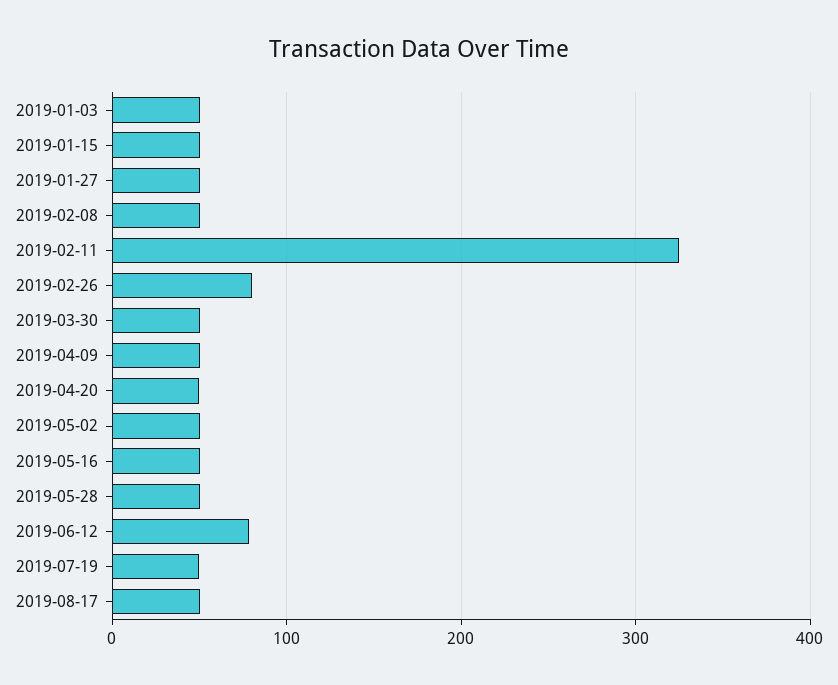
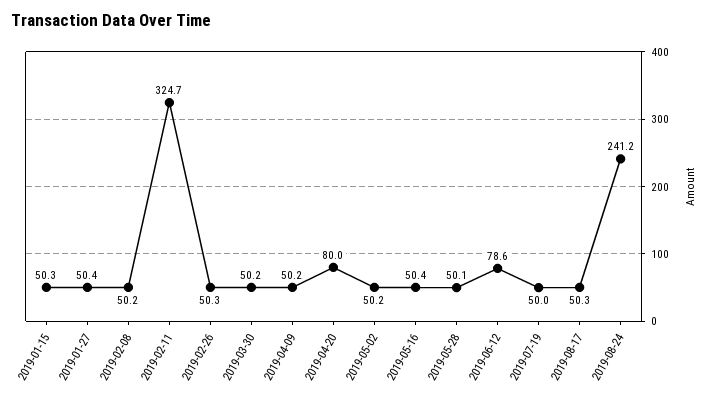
2019-01-03: 50 -> none
2019-02-26: 80 -> 50.3
2019-04-20: 50 -> 80
2019-08-24: none -> 241.2

